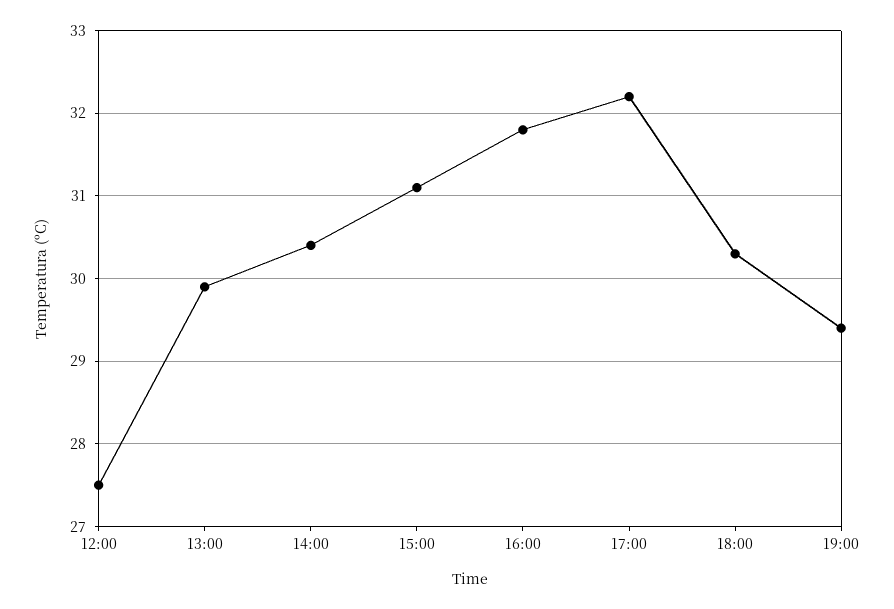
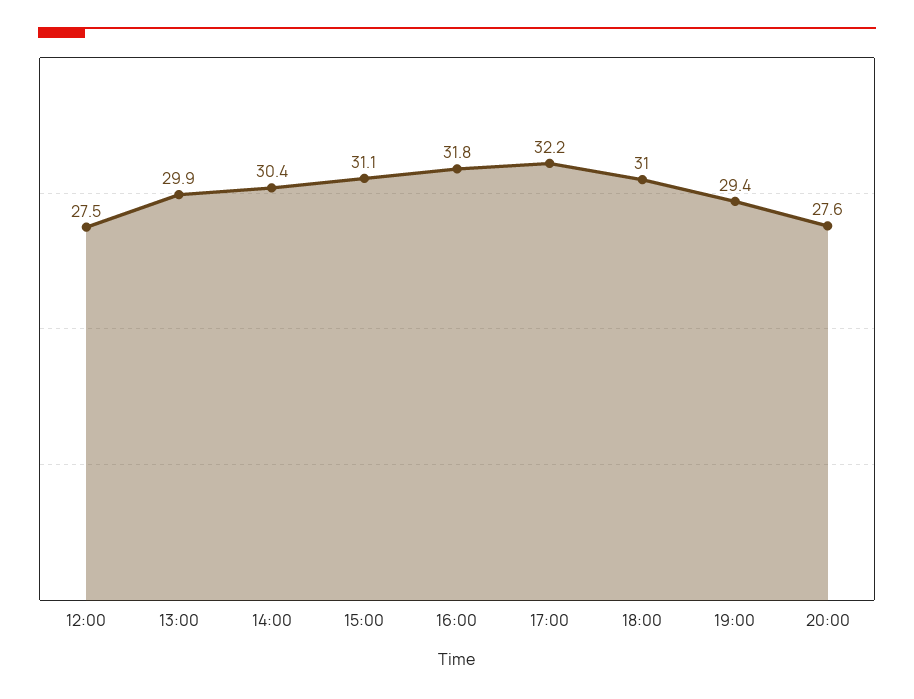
18:00: 30.3 -> 31
20:00: none -> 27.6

